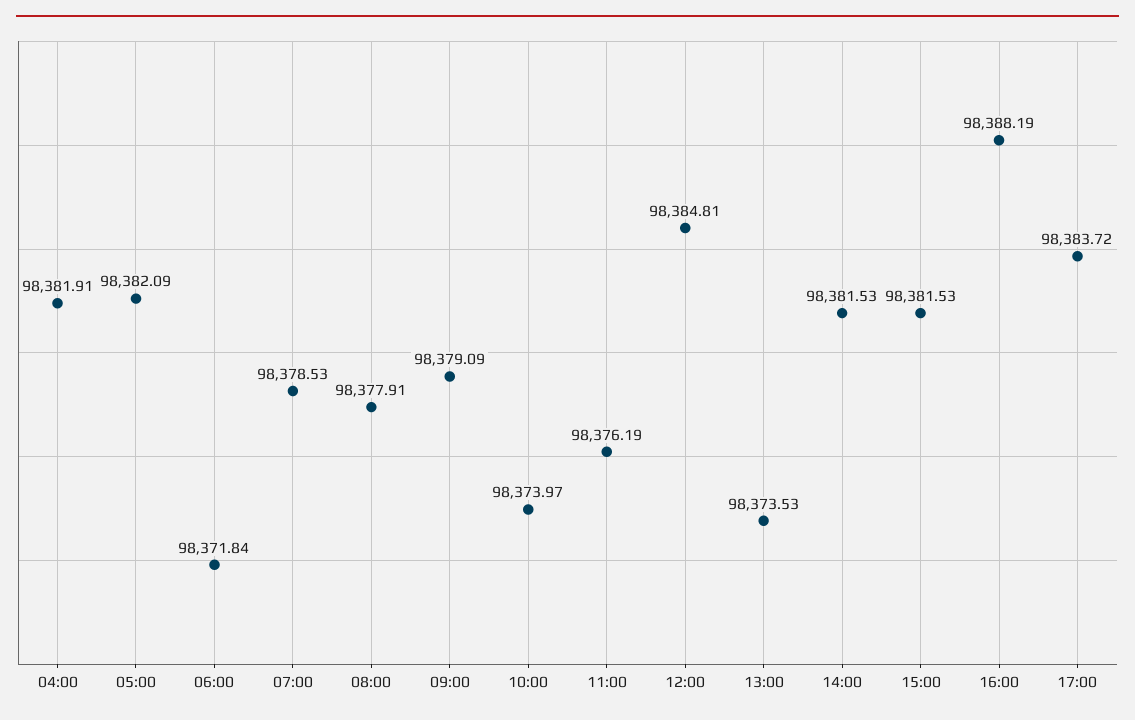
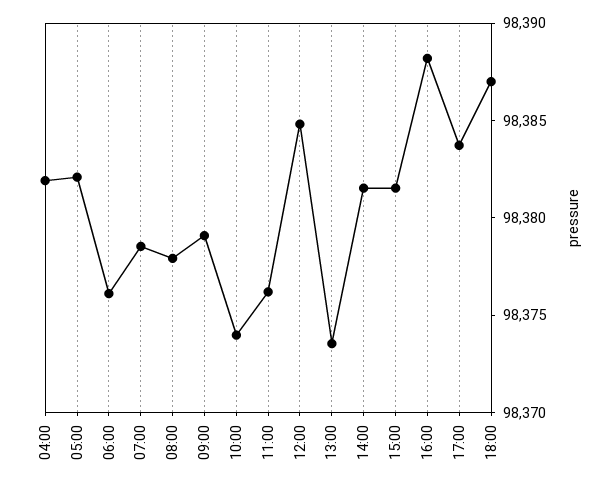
06:00: 98371.84 -> 98376
18:00: none -> 98387

